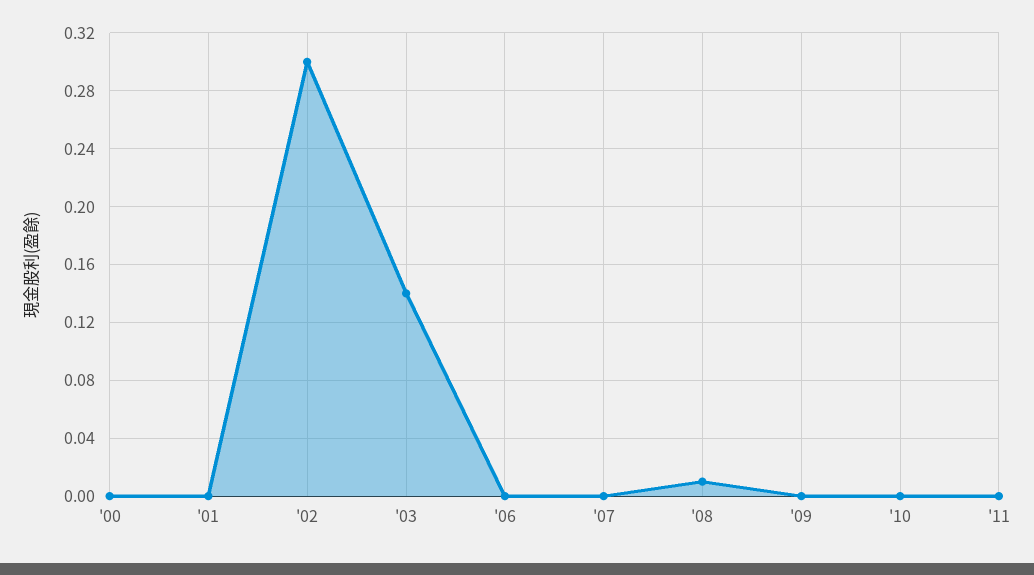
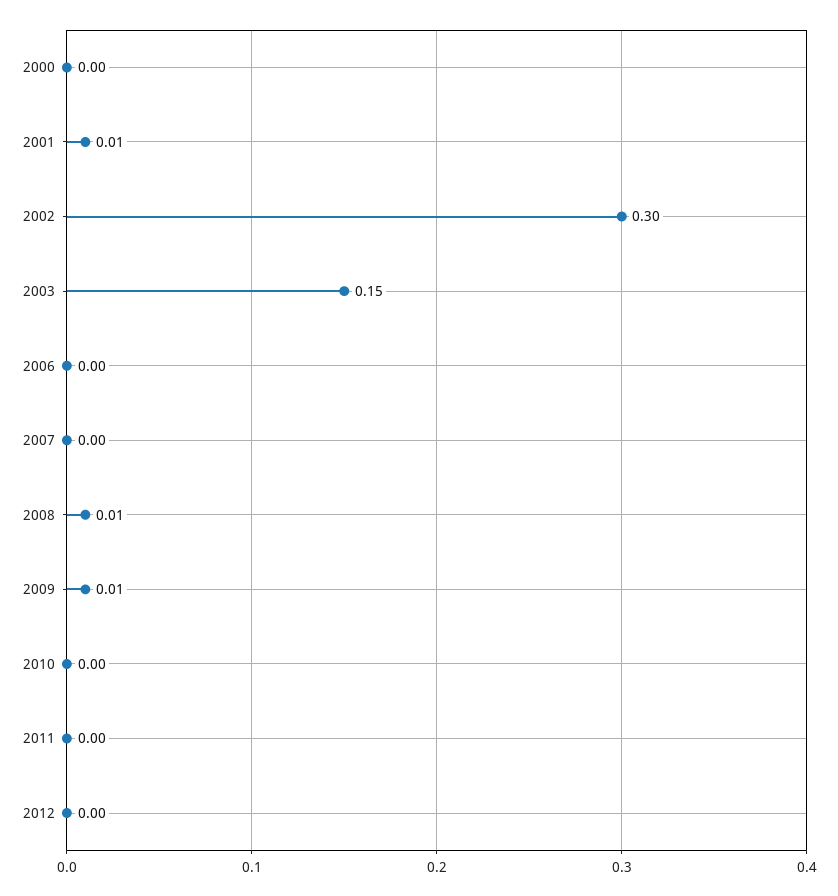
'01: 0 -> 0.01
'03: 0.14 -> 0.15
'09: 0 -> 0.01
2012: none -> 0

